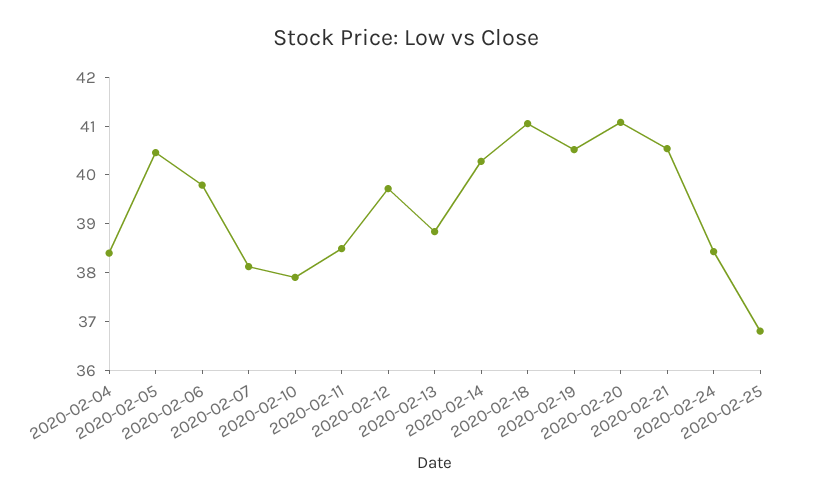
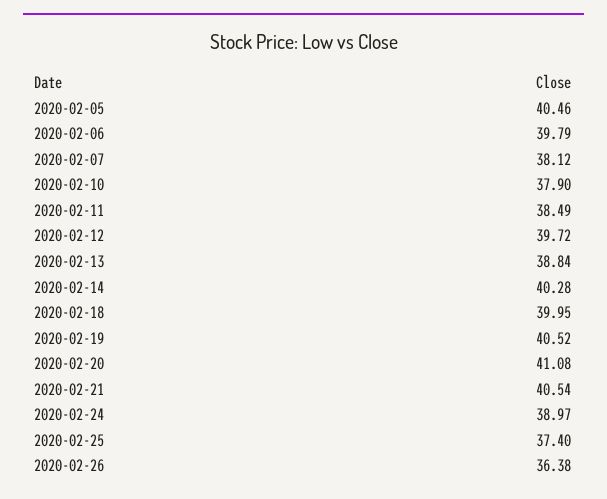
2020-02-04: 38.4 -> none
2020-02-18: 41 -> 39.95
2020-02-24: 38.4 -> 38.97
2020-02-25: 36.8 -> 37.4
2020-02-26: none -> 36.38

